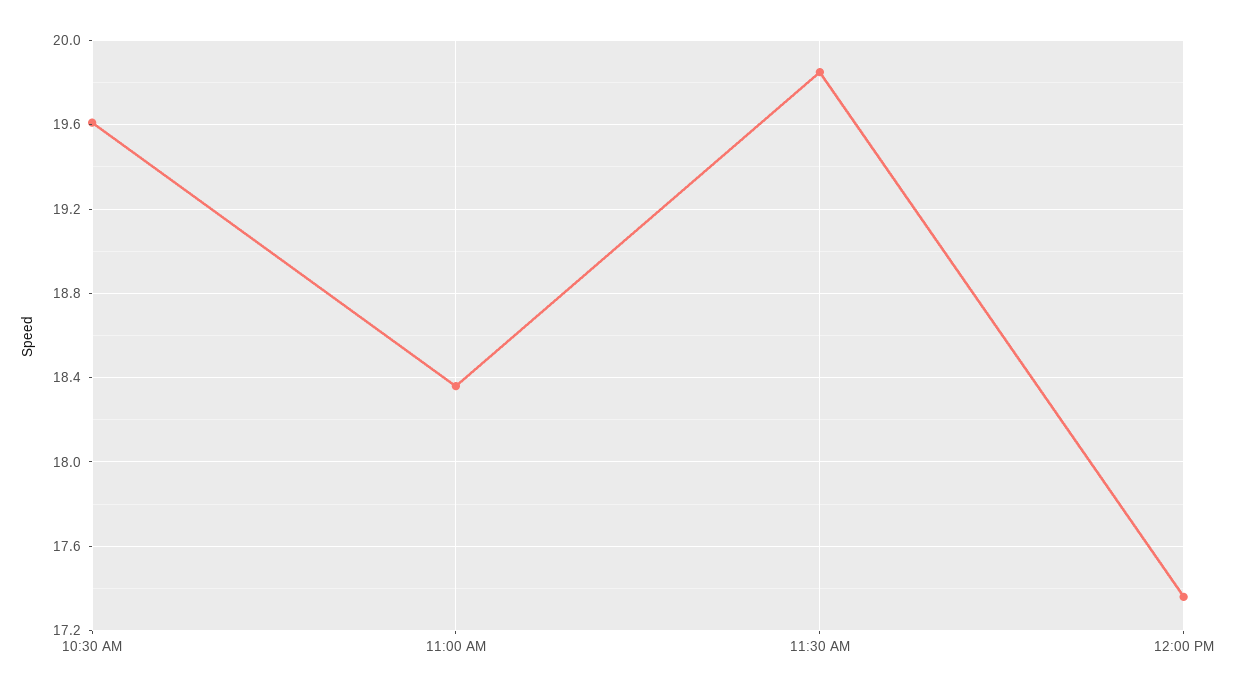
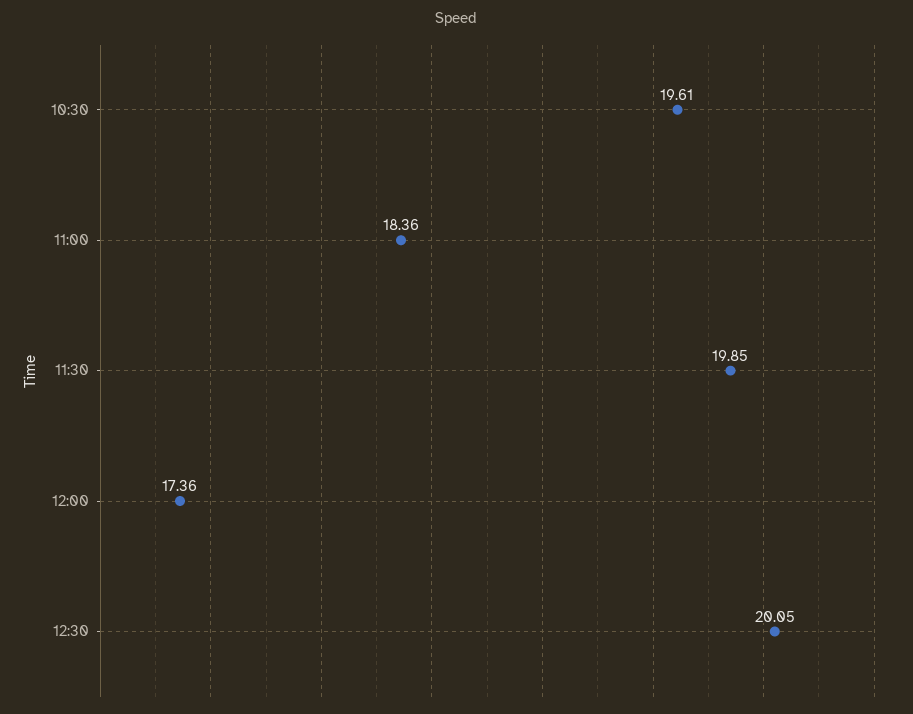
12:30: none -> 20.05

